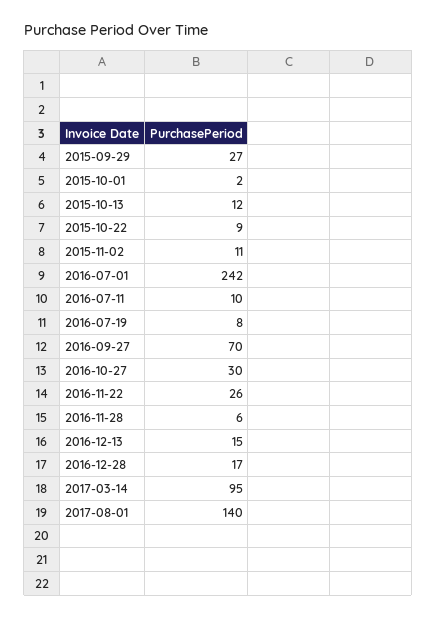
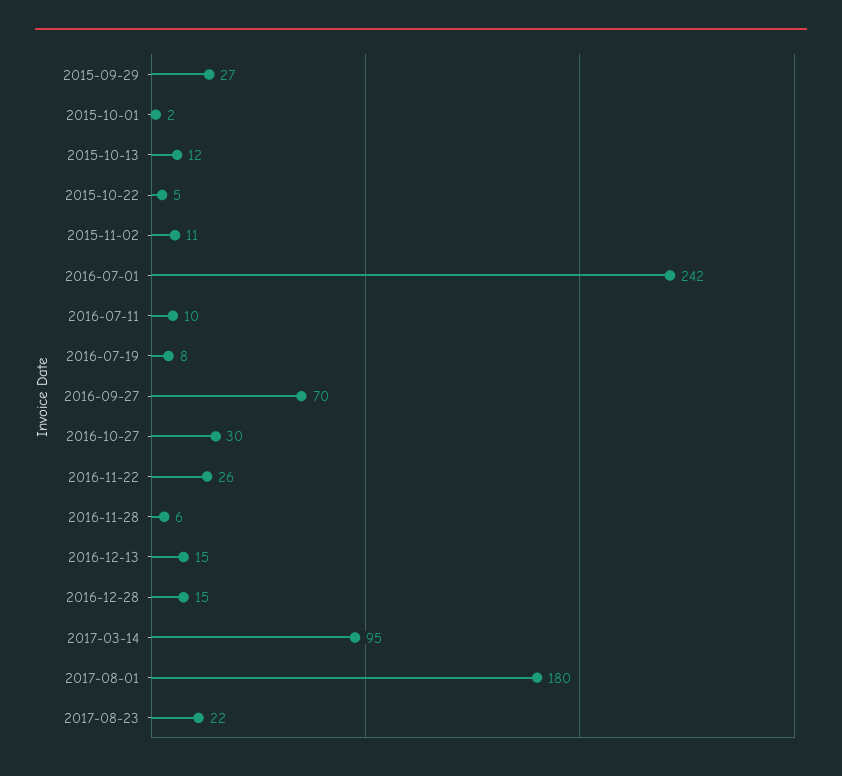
2015-10-22: 9 -> 5
2016-12-28: 17 -> 15
2017-08-01: 140 -> 180
2017-08-23: none -> 22

